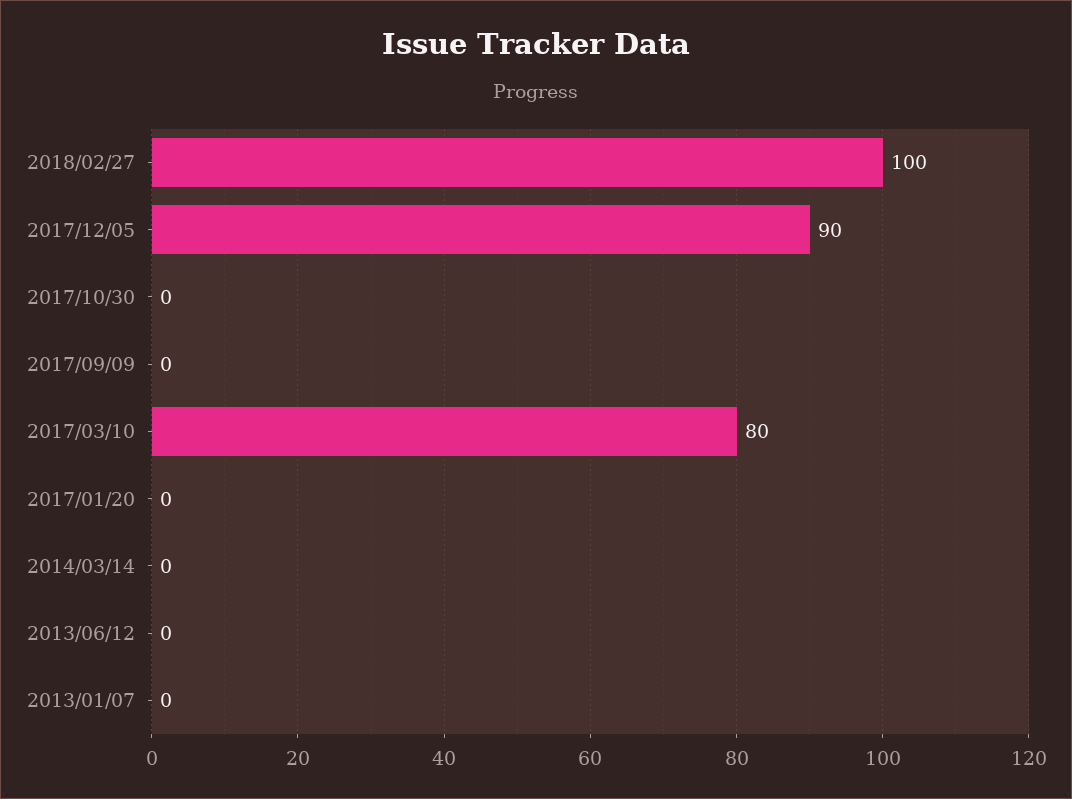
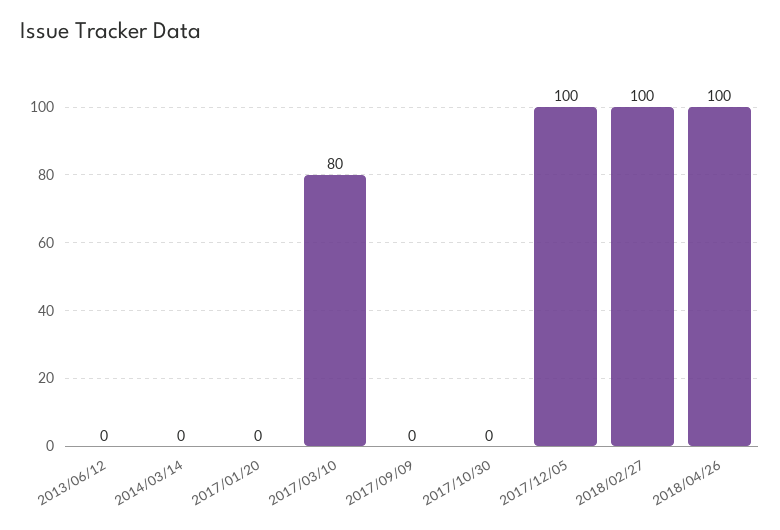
2017/12/05: 90 -> 100
2013/01/07: 0 -> none
2018/04/26: none -> 100

